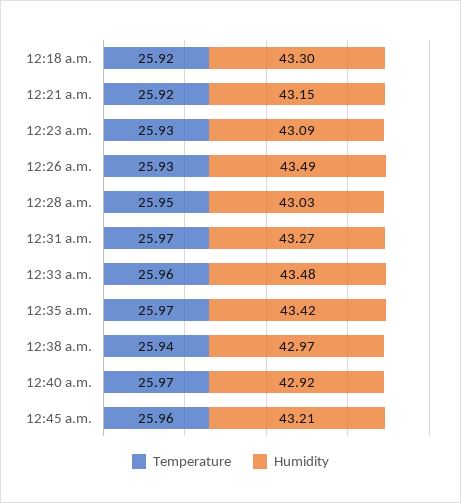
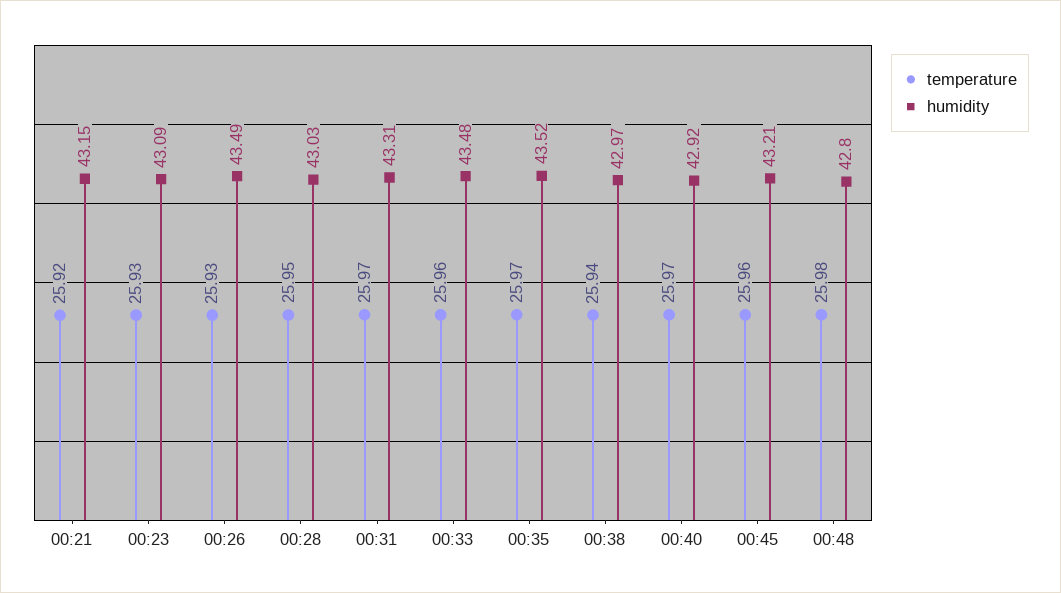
Temperature, 12:18 a.m.: 25.92 -> none
Humidity, 12:18 a.m.: 43.3 -> none
Humidity, 12:31 a.m.: 43.27 -> 43.31
Humidity, 12:35 a.m.: 43.42 -> 43.52
Temperature, 00:48: none -> 25.98
Humidity, 00:48: none -> 42.8

